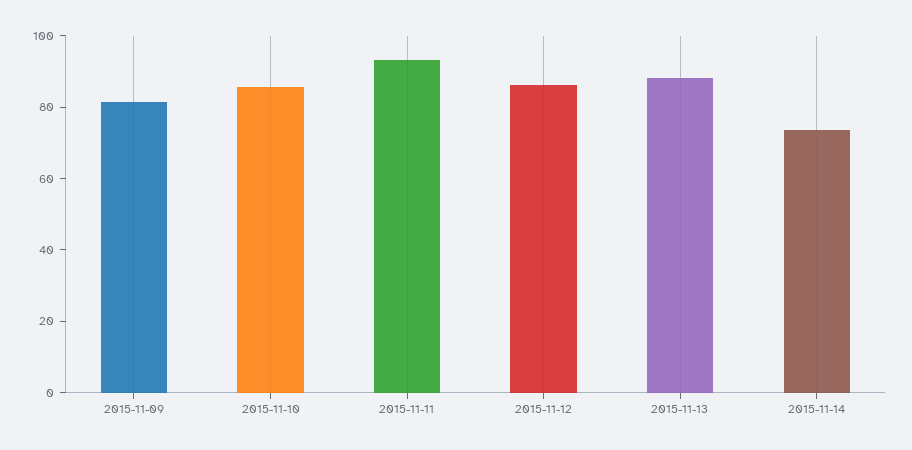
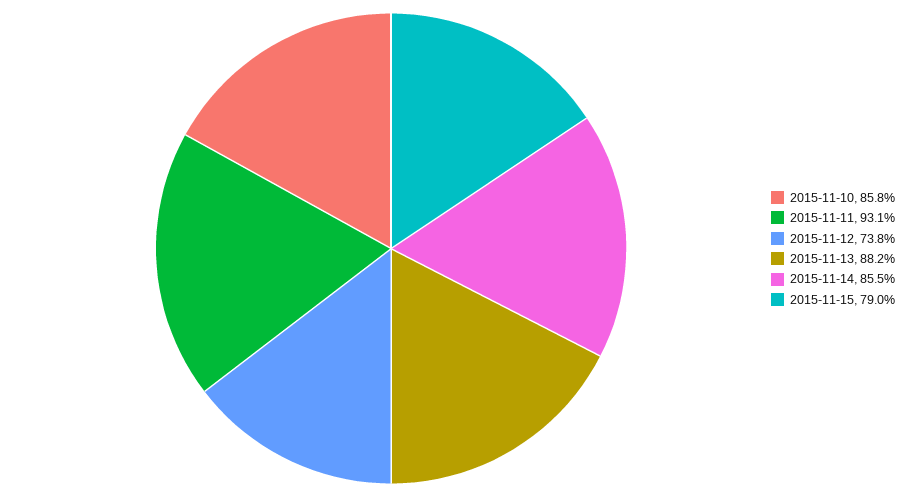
2015-11-09: 80 -> none
2015-11-12: 85 -> 73.8
2015-11-14: 75 -> 85.5
2015-11-15: none -> 79

